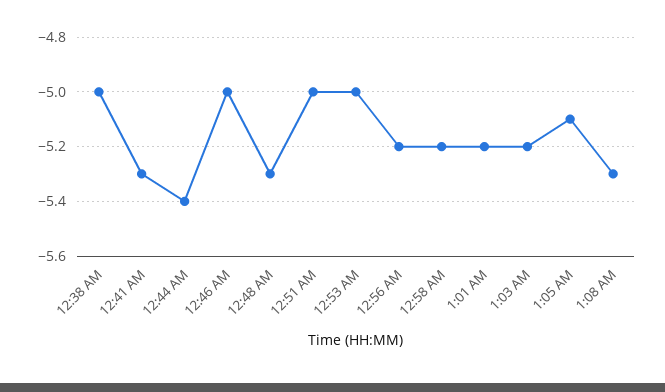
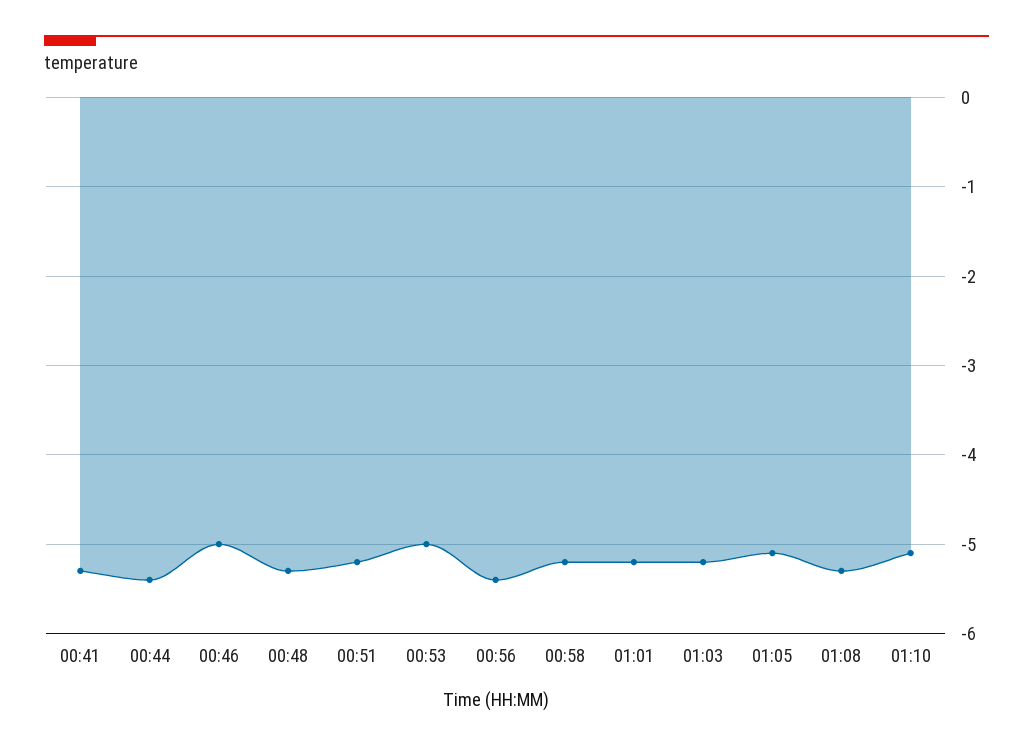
12:38 AM: -5 -> none
12:51 AM: -5 -> -5.2
12:56 AM: -5.2 -> -5.4
01:10: none -> -5.1

